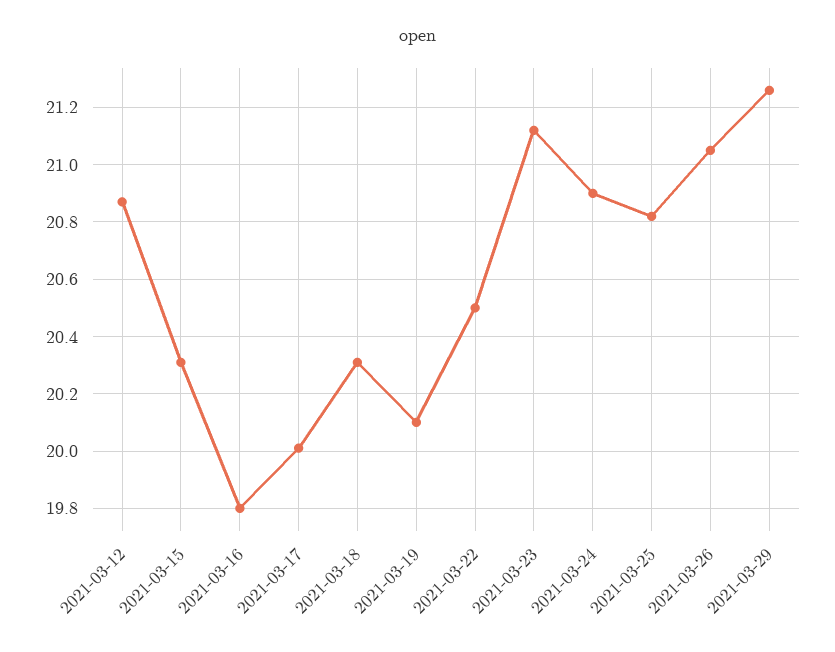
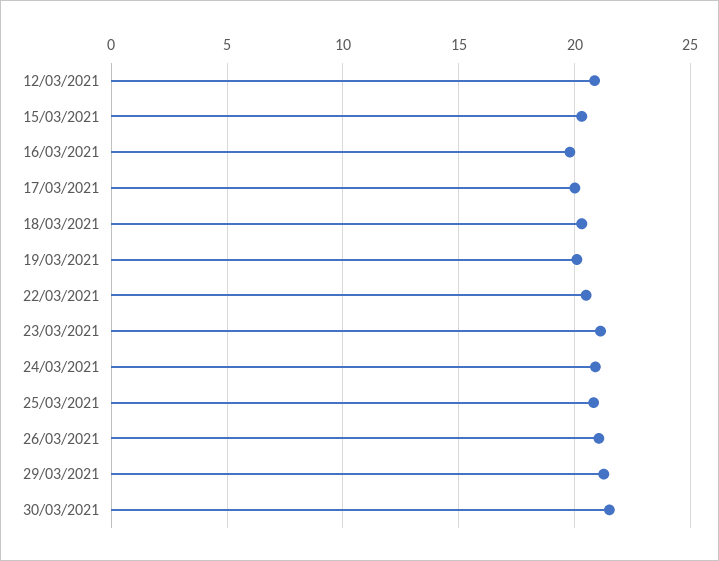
30/03/2021: none -> 21.5

